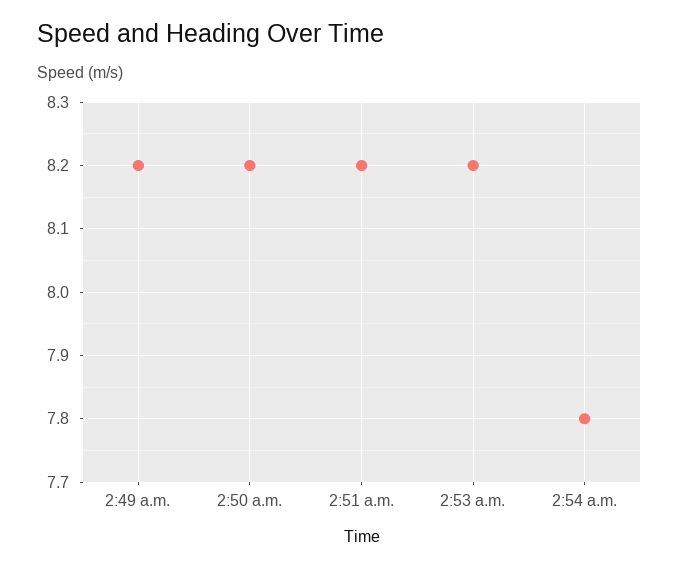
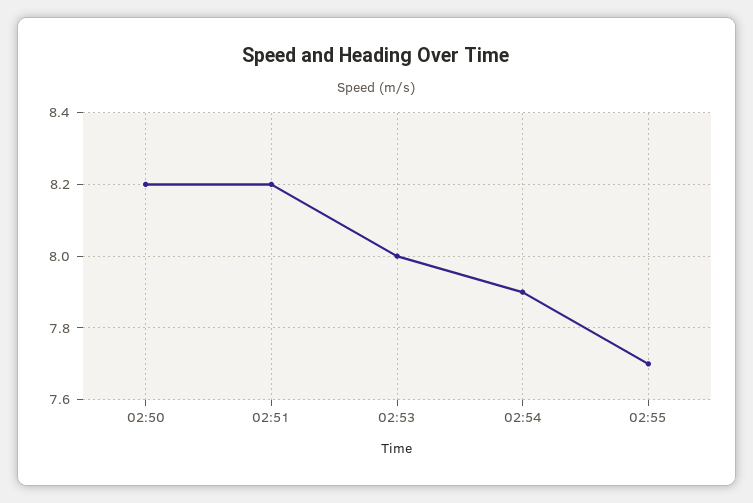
2:49 a.m.: 8.2 -> none
2:53 a.m.: 8.2 -> 8
2:54 a.m.: 7.8 -> 7.9
02:55: none -> 7.7

